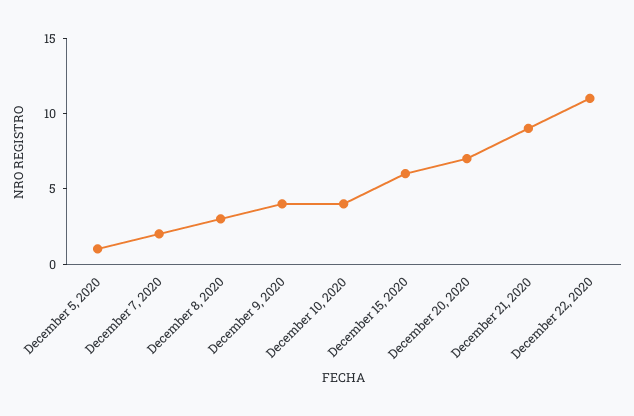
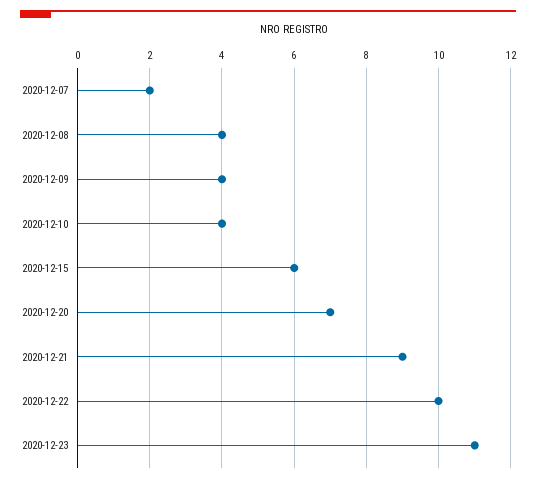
December 5, 2020: 1 -> none
December 8, 2020: 3 -> 4
December 22, 2020: 11 -> 10
2020-12-23: none -> 11

